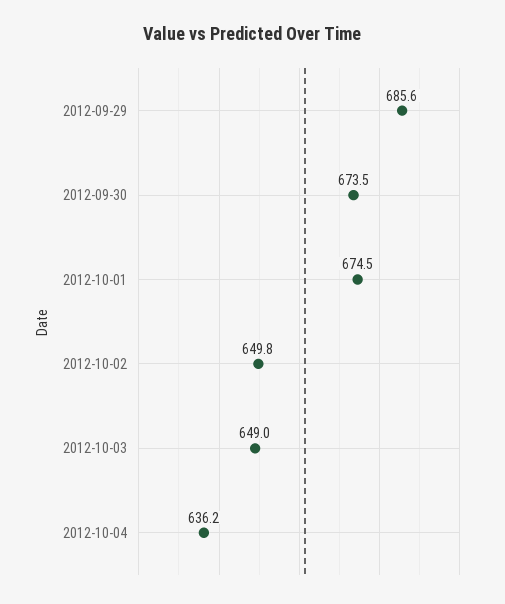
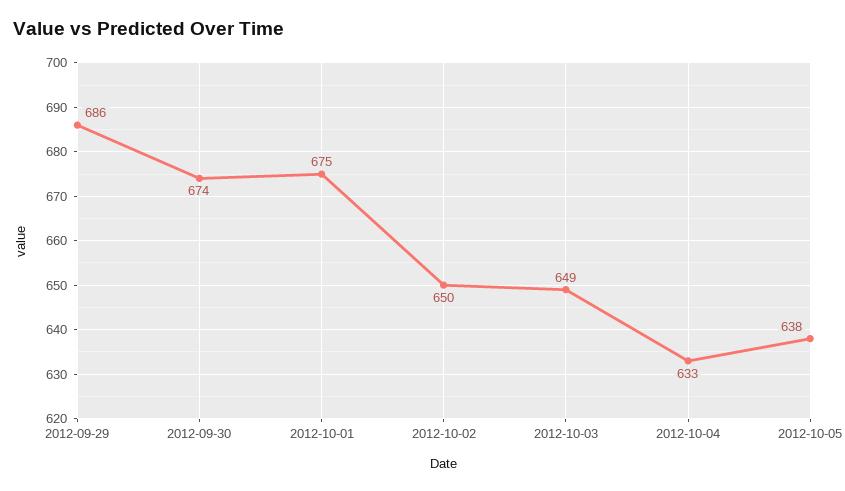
2012-10-04: 636.2 -> 633
2012-10-05: none -> 638

